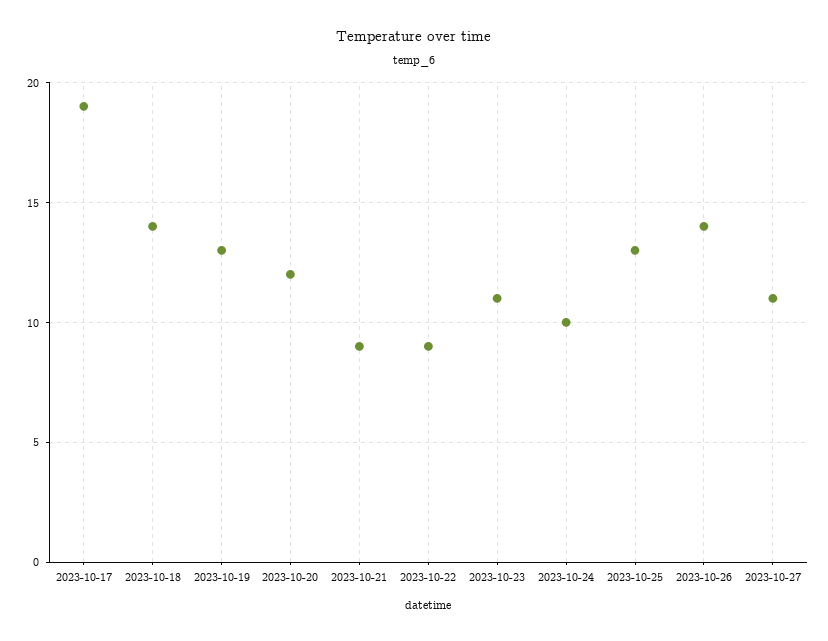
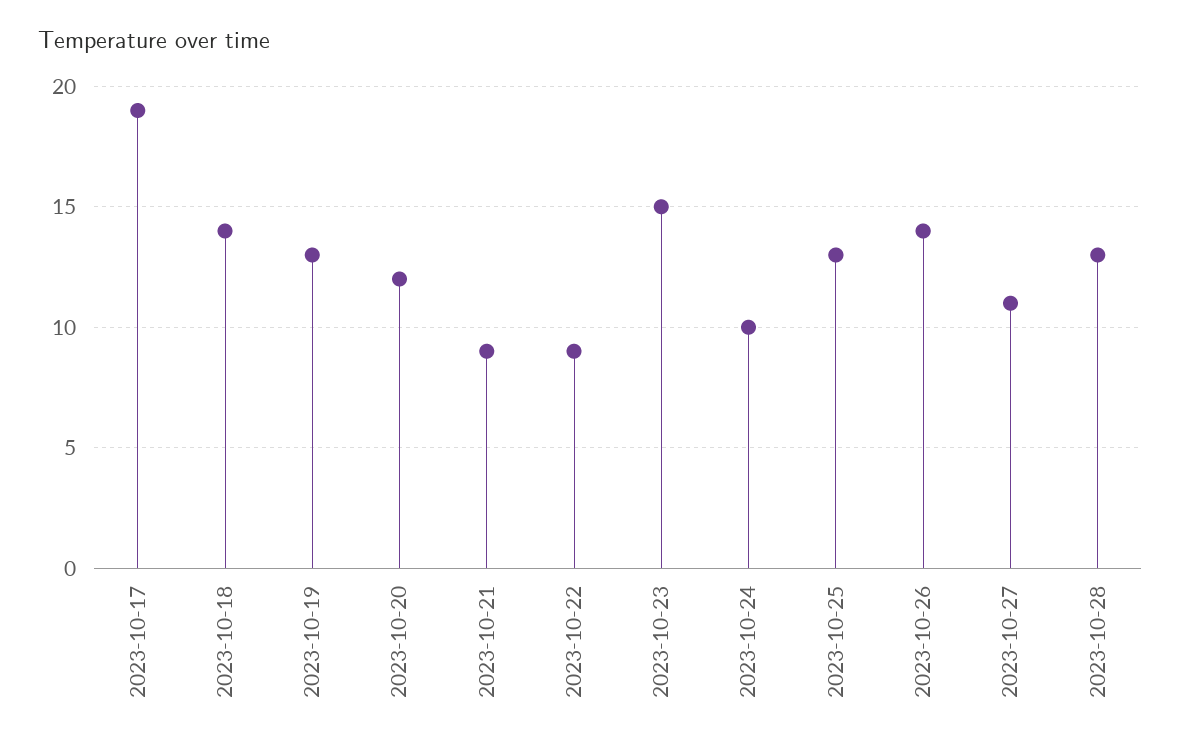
2023-10-23: 11 -> 15
2023-10-28: none -> 13

